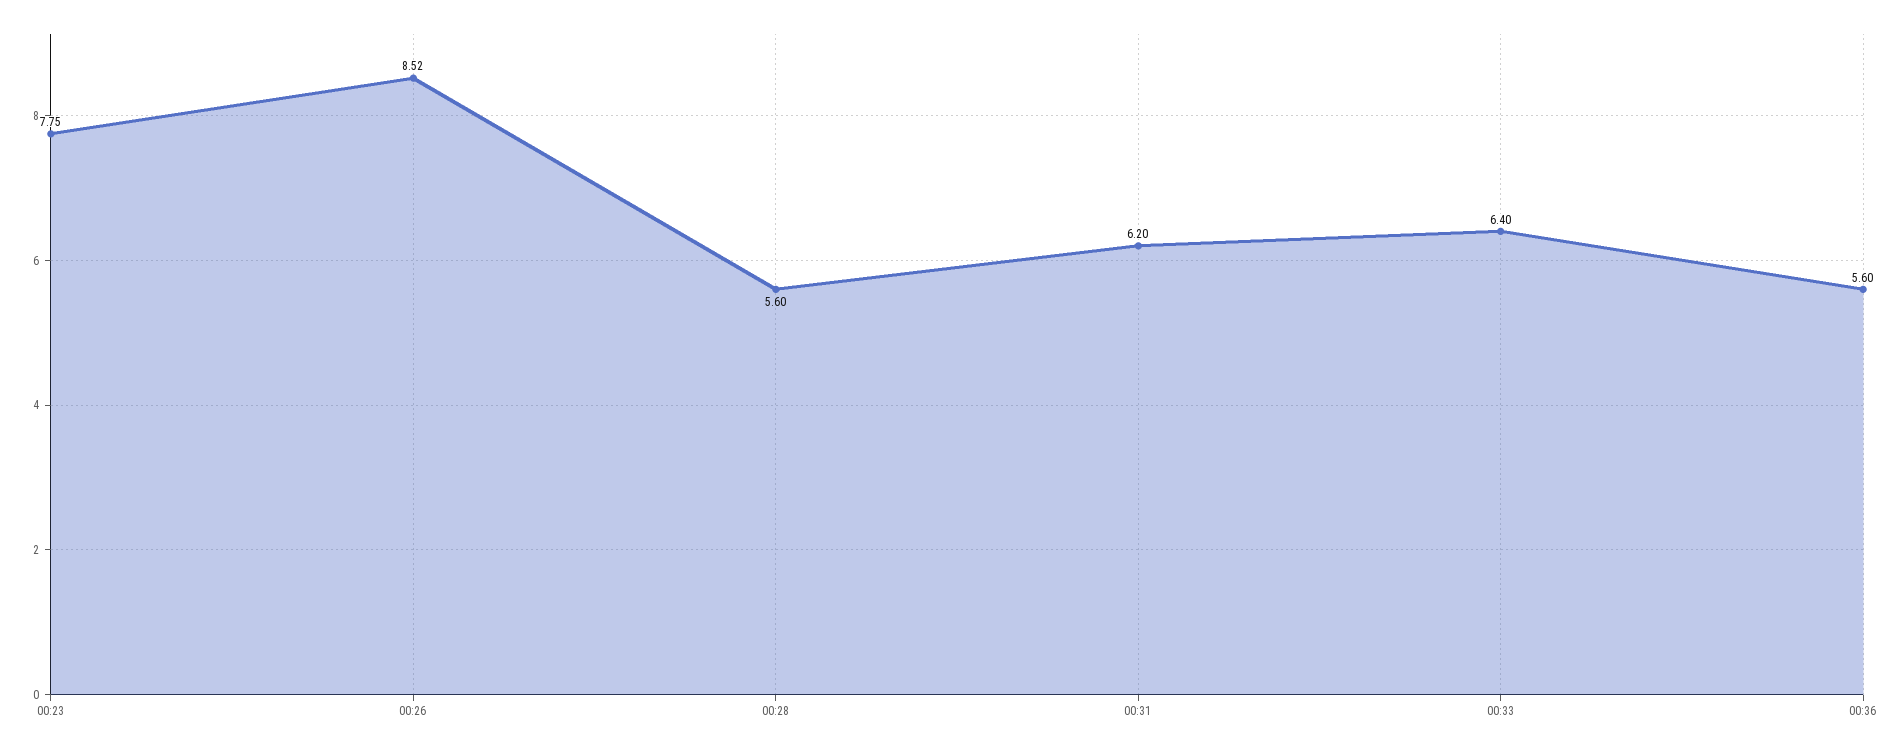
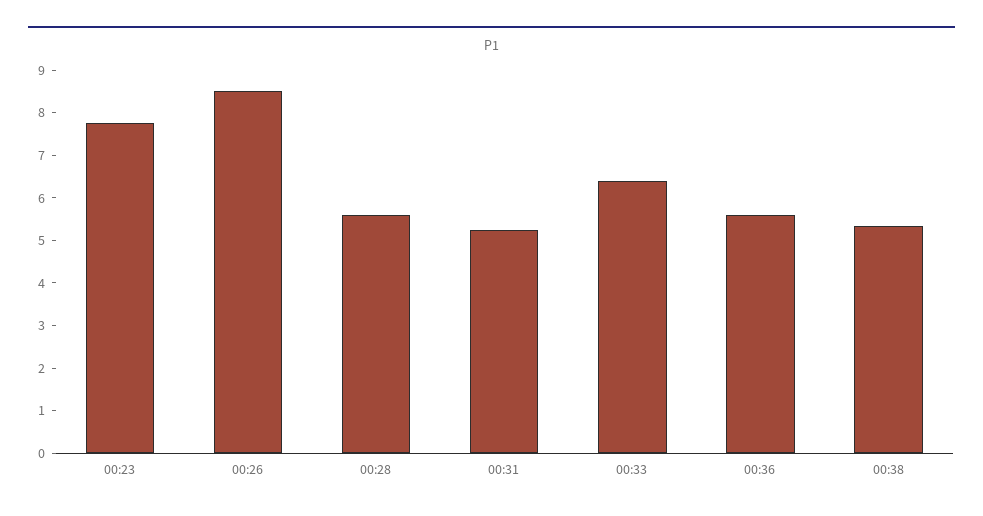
00:31: 6.2 -> 5.2
00:38: none -> 5.4

